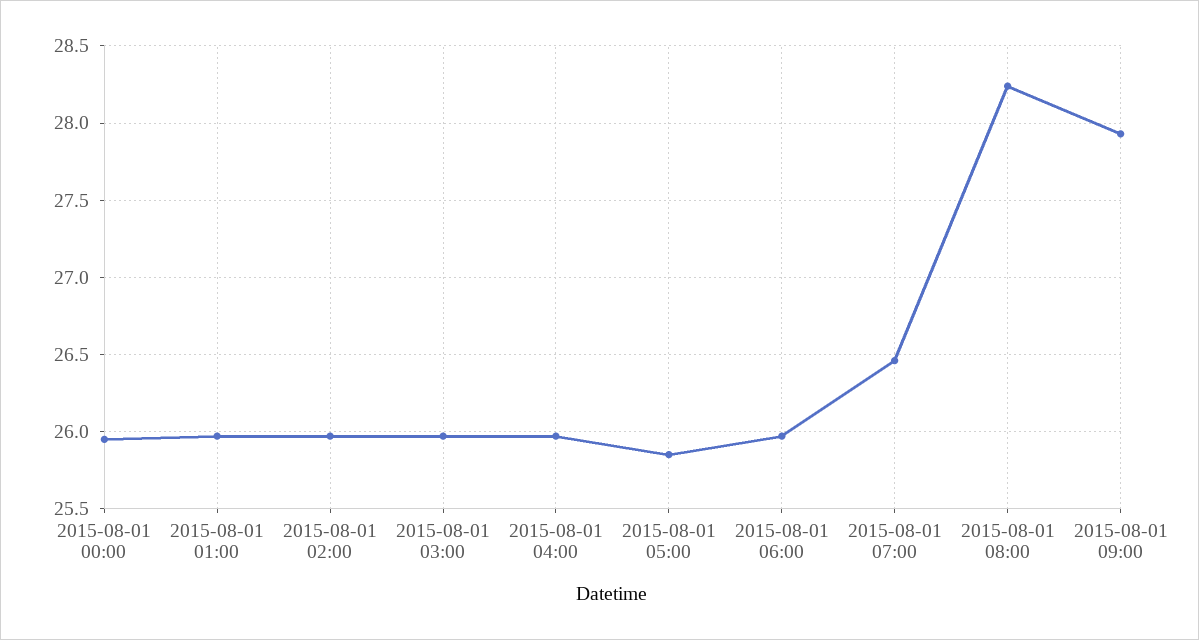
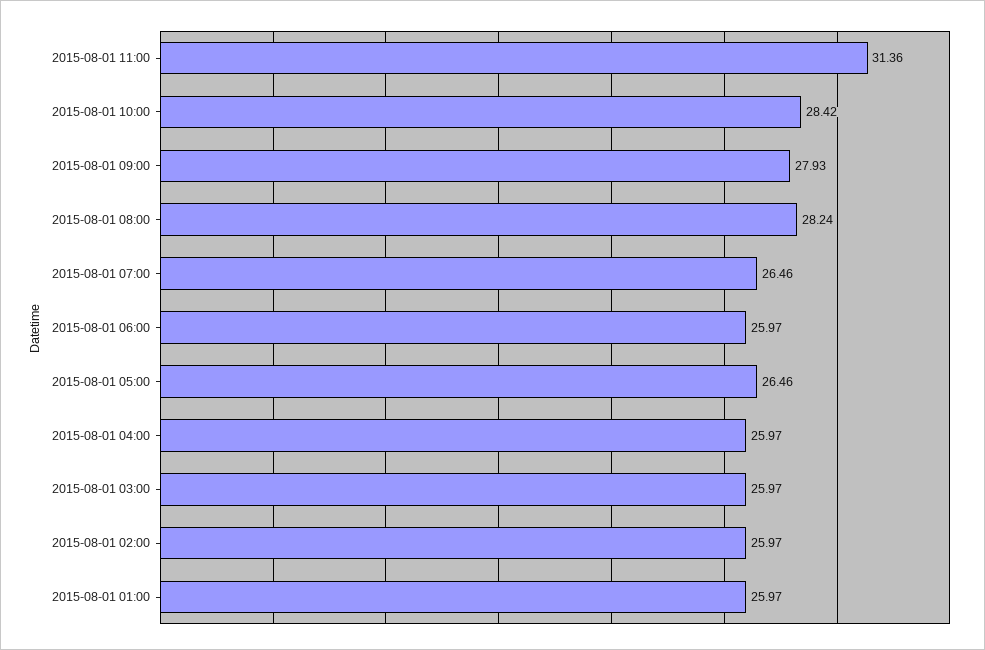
2015-08-01 00:00: 25.95 -> none
2015-08-01 05:00: 25.85 -> 26.46
2015-08-01 11:00: none -> 31.36
2015-08-01 10:00: none -> 28.42

